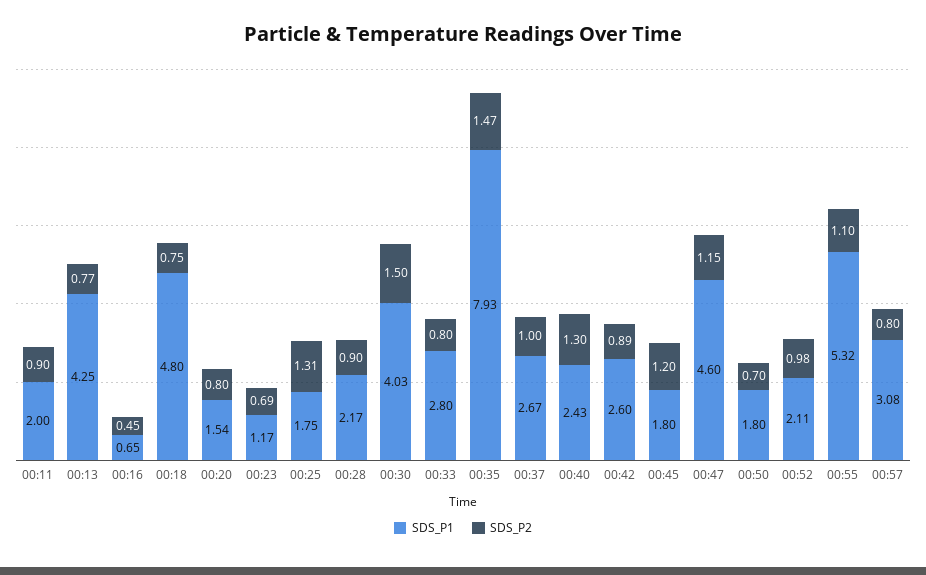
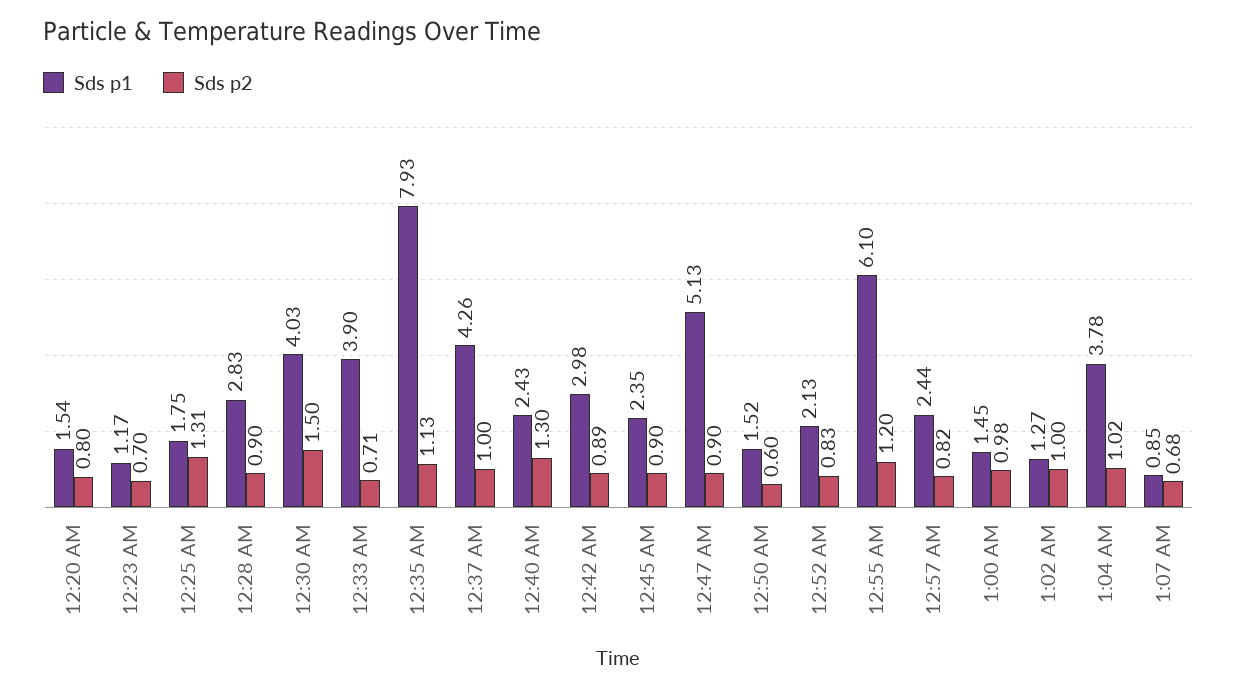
SDS_P1, 00:11: 2 -> none
SDS_P2, 00:11: 0.9 -> none
SDS_P1, 00:13: 4.25 -> none
SDS_P2, 00:13: 0.77 -> none
SDS_P1, 00:16: 0.65 -> none
SDS_P2, 00:16: 0.45 -> none
SDS_P1, 00:18: 4.8 -> none
SDS_P2, 00:18: 0.75 -> none
SDS_P2, 00:23: 0.69 -> 0.7
SDS_P1, 00:28: 2.17 -> 2.83
SDS_P1, 00:33: 2.8 -> 3.9
SDS_P2, 00:33: 0.8 -> 0.71
SDS_P2, 00:35: 1.47 -> 1.13
SDS_P1, 00:37: 2.67 -> 4.26
SDS_P1, 00:42: 2.6 -> 2.98
SDS_P1, 00:45: 1.8 -> 2.35
SDS_P2, 00:45: 1.2 -> 0.9
SDS_P1, 00:47: 4.6 -> 5.13
SDS_P2, 00:47: 1.15 -> 0.9
SDS_P1, 00:50: 1.8 -> 1.52
SDS_P2, 00:50: 0.7 -> 0.6
SDS_P1, 00:52: 2.11 -> 2.13
SDS_P2, 00:52: 0.98 -> 0.83
SDS_P1, 00:55: 5.32 -> 6.1
SDS_P2, 00:55: 1.1 -> 1.2
SDS_P1, 00:57: 3.08 -> 2.44
SDS_P2, 00:57: 0.8 -> 0.82
SDS_P1, 1:00 AM: none -> 1.45
SDS_P2, 1:00 AM: none -> 0.98
SDS_P1, 1:02 AM: none -> 1.27
SDS_P2, 1:02 AM: none -> 1
SDS_P1, 1:04 AM: none -> 3.78
SDS_P2, 1:04 AM: none -> 1.02
SDS_P1, 1:07 AM: none -> 0.85
SDS_P2, 1:07 AM: none -> 0.68

